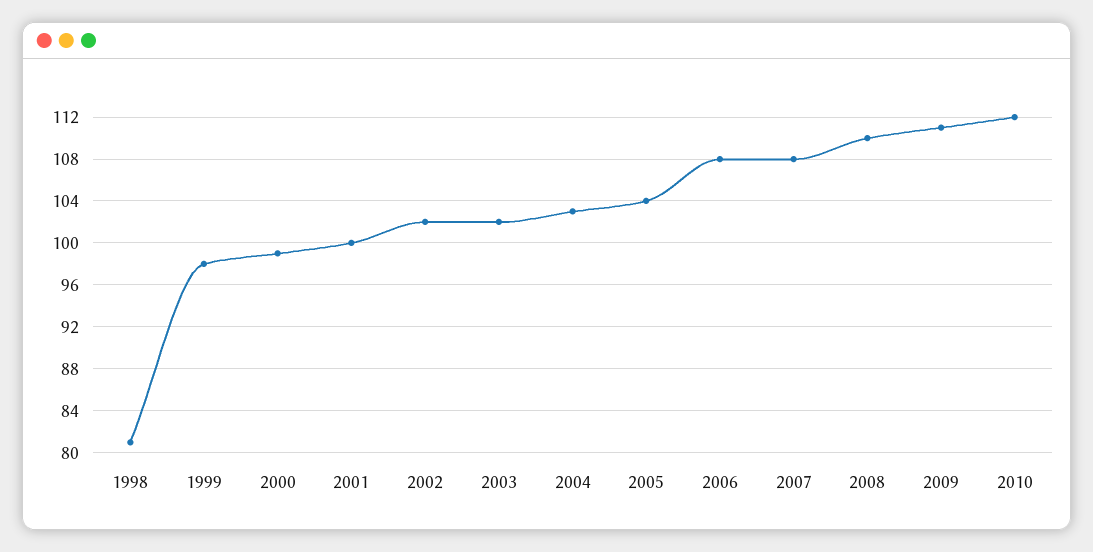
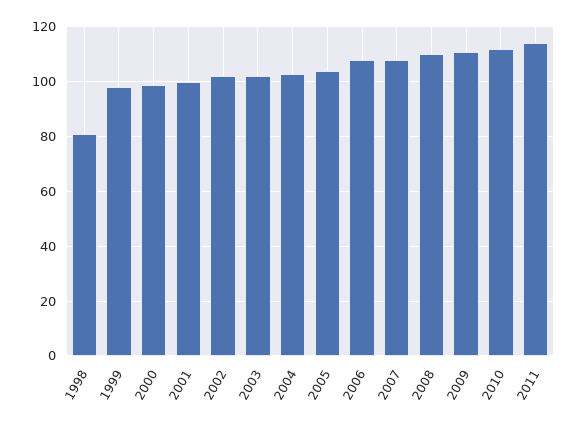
2011: none -> 115

